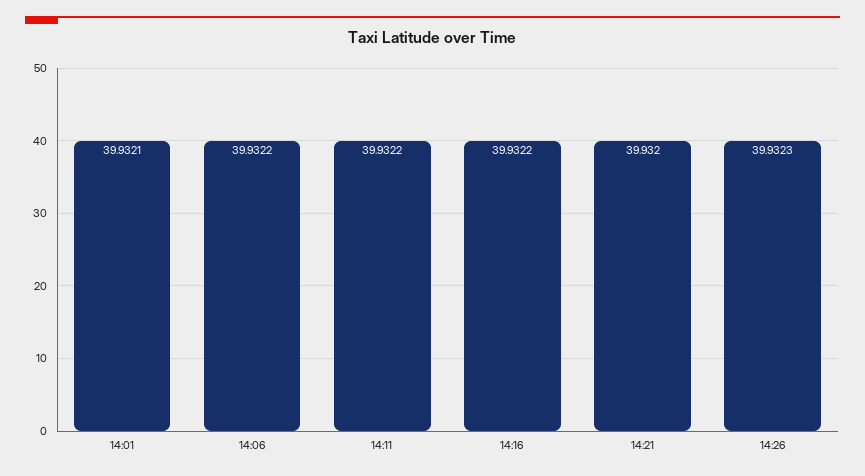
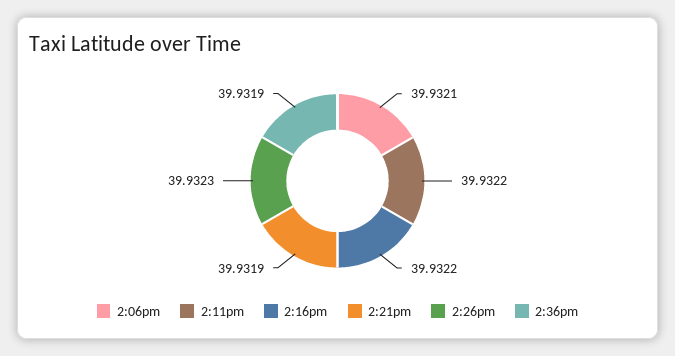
14:01: 39.9321 -> none
14:06: 39.9322 -> 39.9321
14:21: 39.932 -> 39.9319
2:36pm: none -> 39.9319

